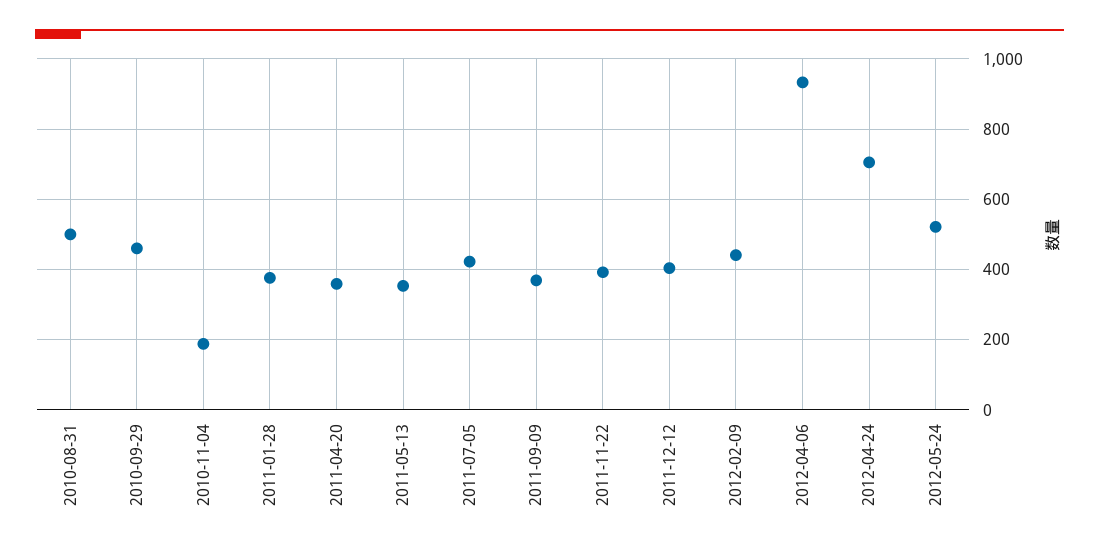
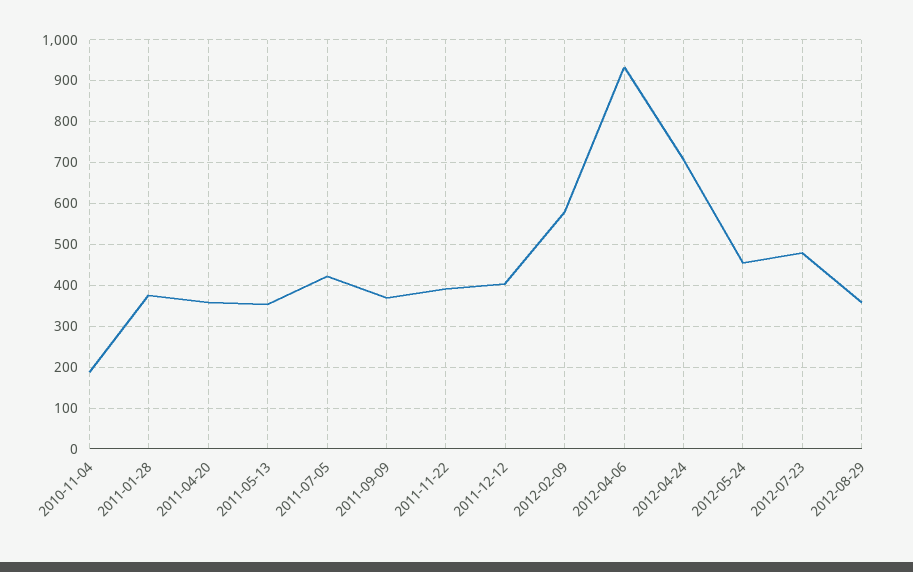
2010-08-31: 500 -> none
2010-09-29: 460 -> none
2012-02-09: 440 -> 580
2012-05-24: 520 -> 460
2012-07-23: none -> 480
2012-08-29: none -> 360

